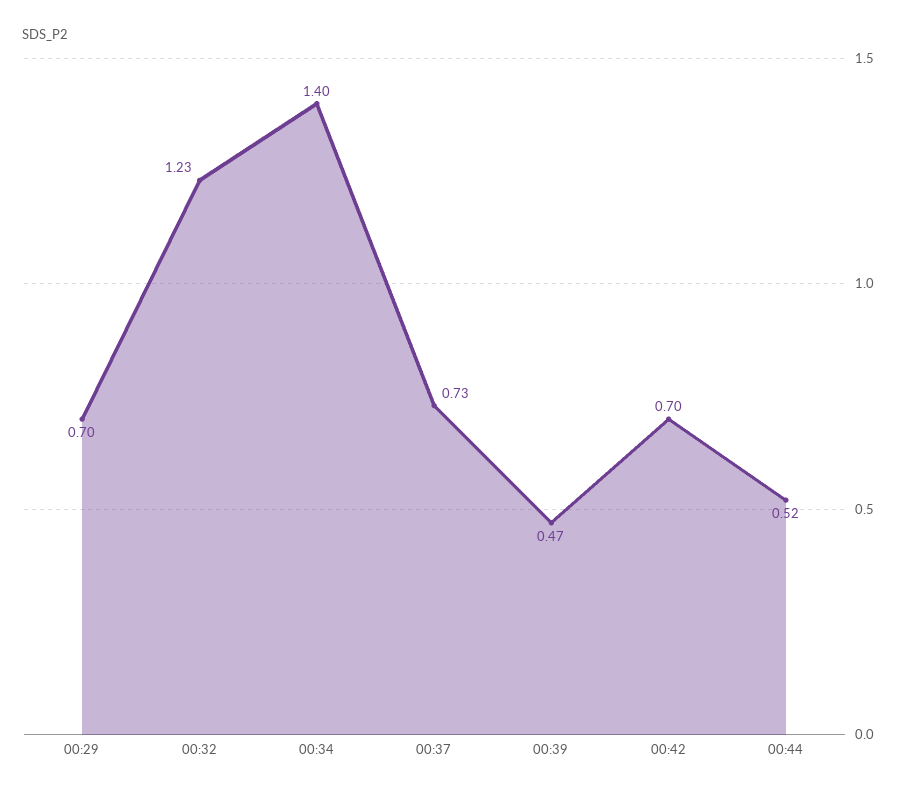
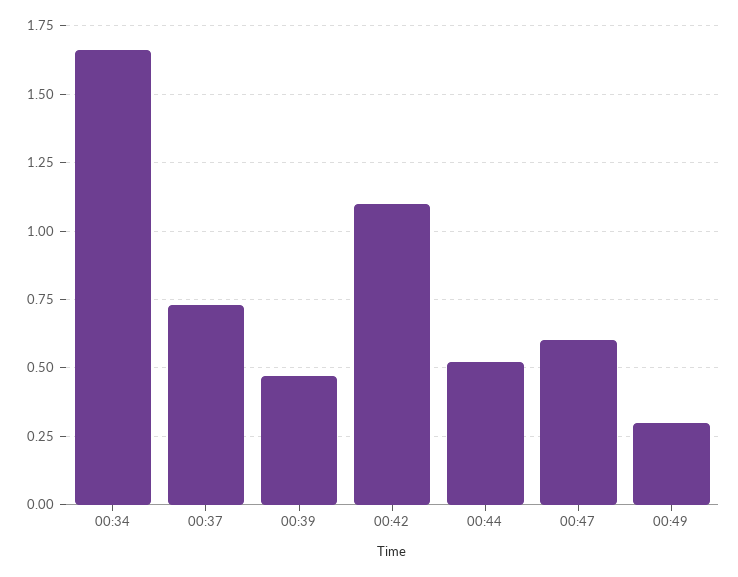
00:29: 0.7 -> none
00:32: 1.23 -> none
00:34: 1.4 -> 1.65
00:42: 0.7 -> 1.1
00:47: none -> 0.6
00:49: none -> 0.3

